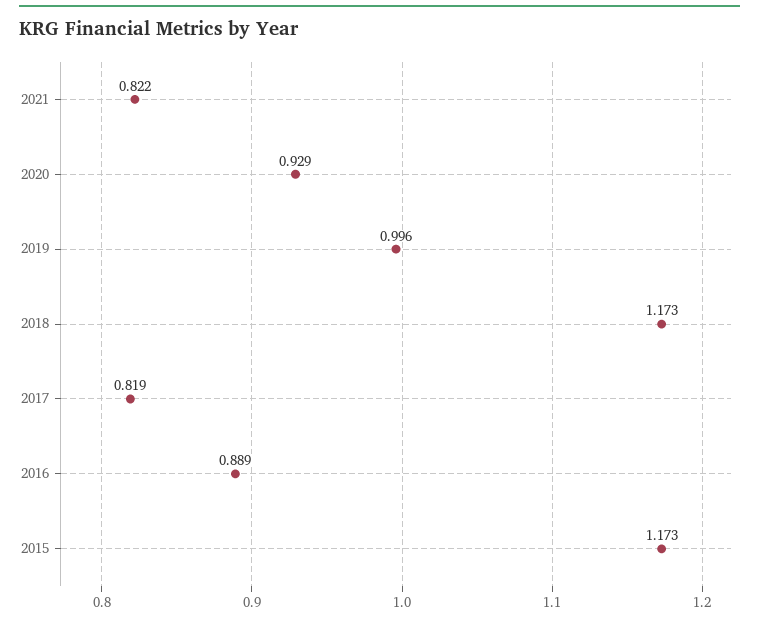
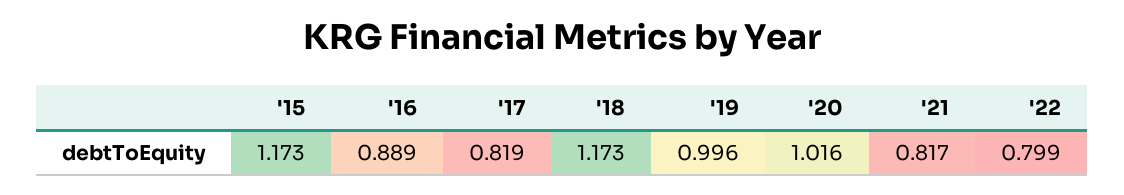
2021: 0.822 -> 0.817
2020: 0.929 -> 1.016
'22: none -> 0.799

